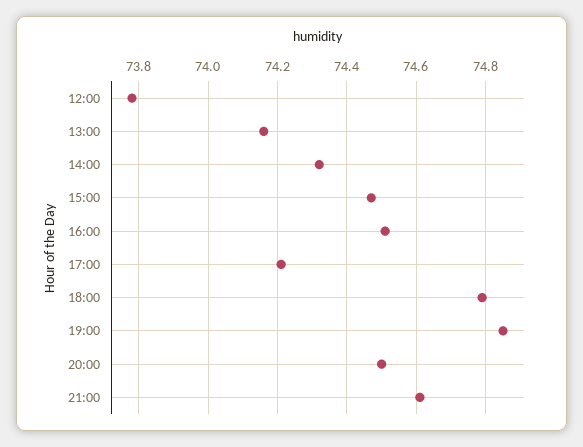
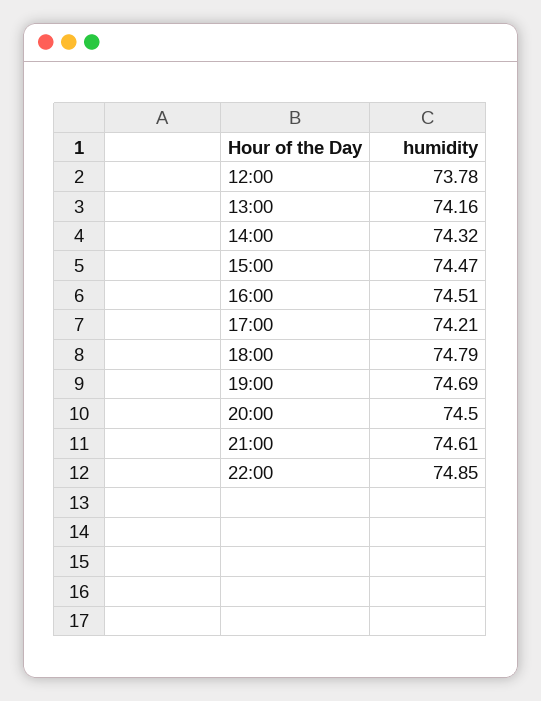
19:00: 74.85 -> 74.69
22:00: none -> 74.85

